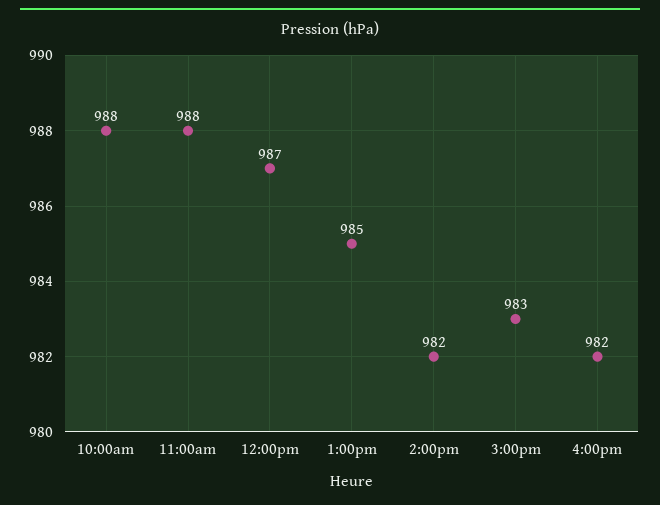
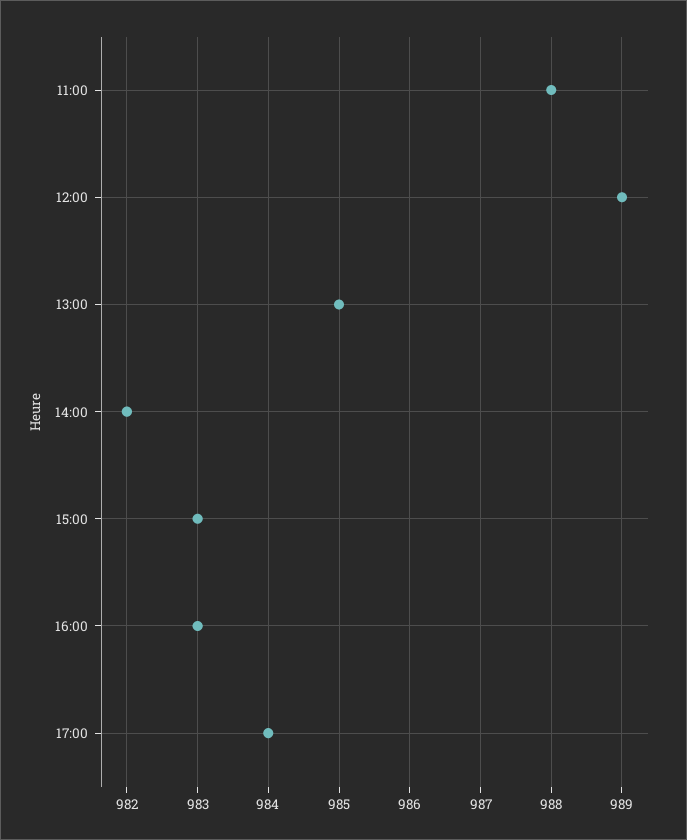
10:00am: 988 -> none
12:00pm: 987 -> 989
4:00pm: 982 -> 983
17:00: none -> 984

